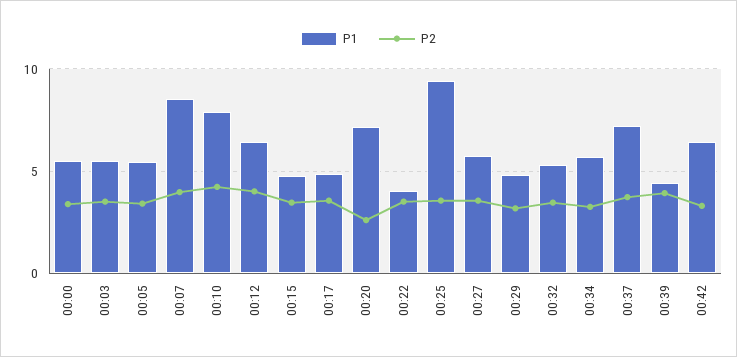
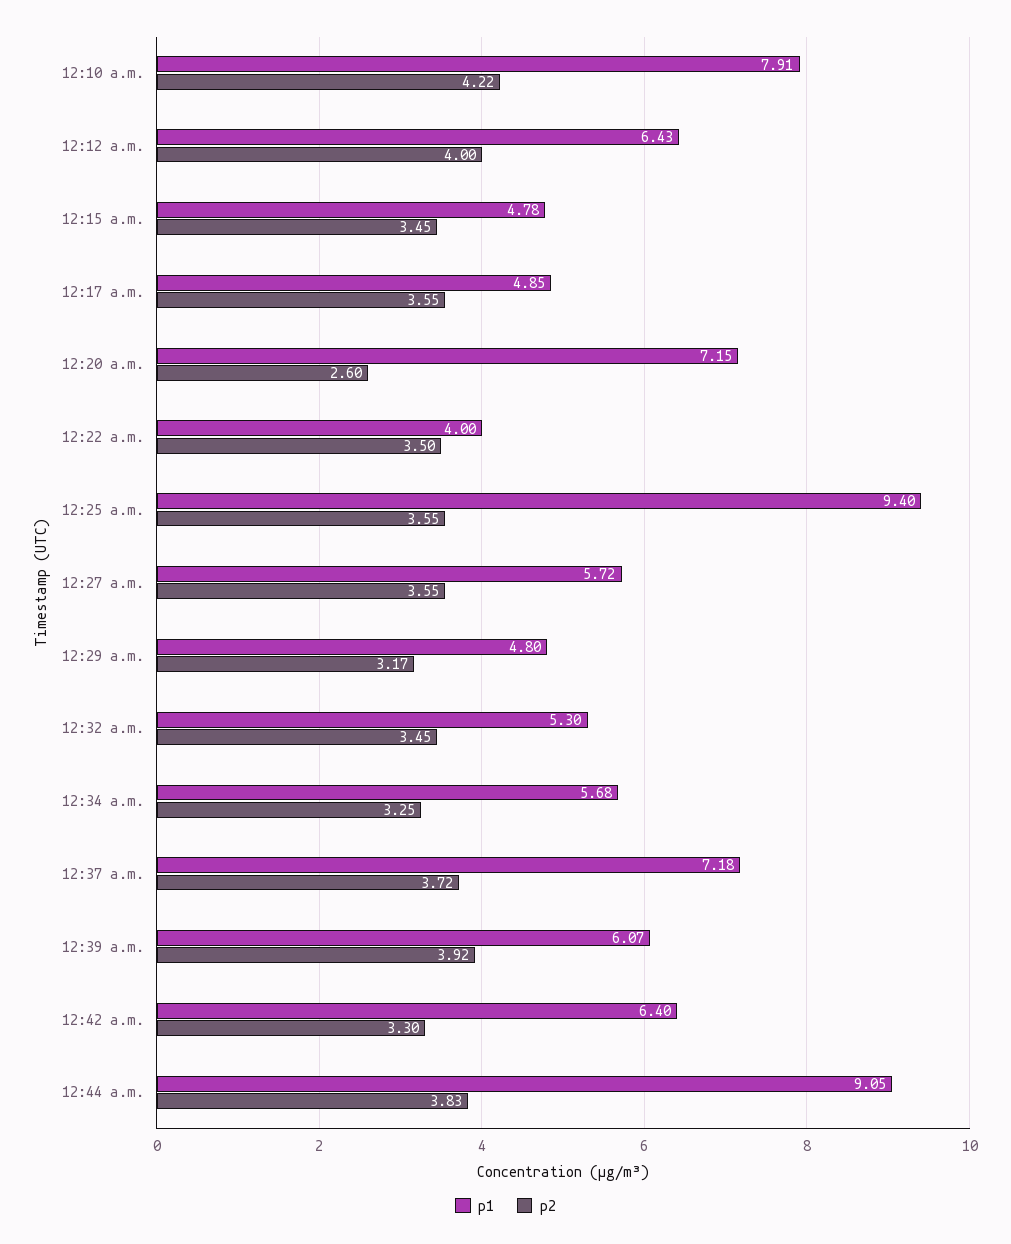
P1, 00:00: 5.5 -> none
P2, 00:00: 3.5 -> none
P1, 00:03: 5.5 -> none
P2, 00:03: 3.5 -> none
P1, 00:05: 5.5 -> none
P2, 00:05: 3.5 -> none
P1, 00:07: 8.5 -> none
P2, 00:07: 4 -> none
P1, 00:39: 4.5 -> 6.07
P1, 12:44 a.m.: none -> 9.05
P2, 12:44 a.m.: none -> 3.83

